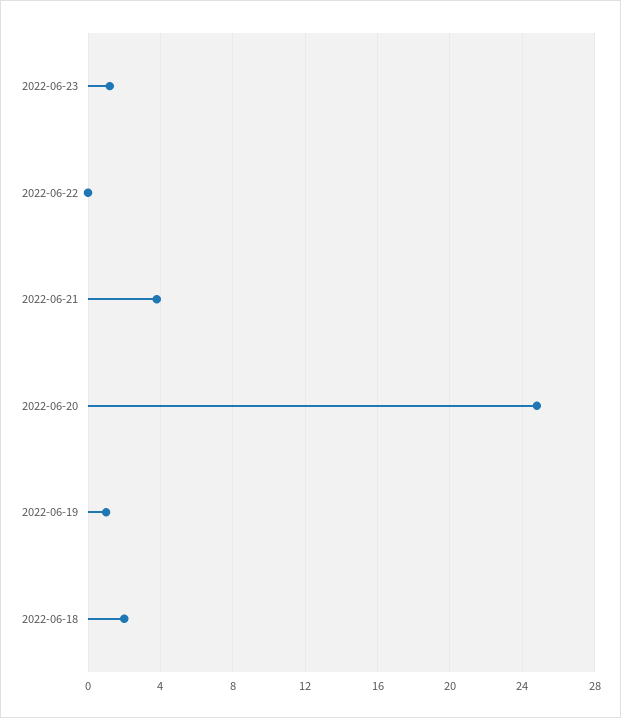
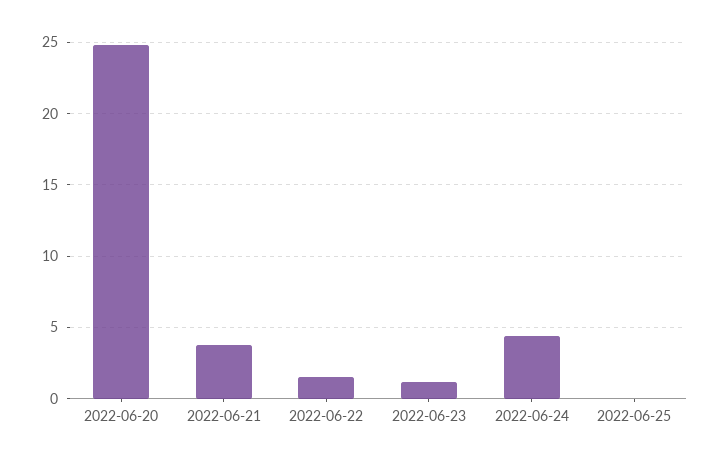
2022-06-22: 0 -> 1.5
2022-06-19: 1 -> none
2022-06-18: 2 -> none
2022-06-24: none -> 4.5
2022-06-25: none -> 0

